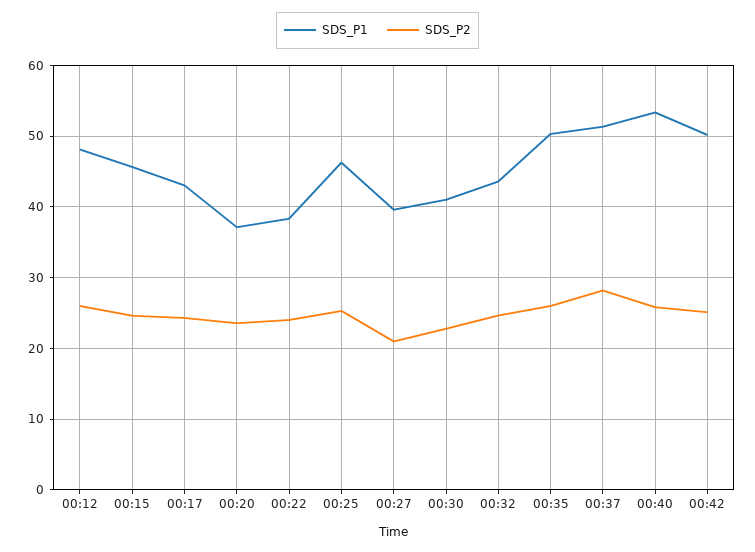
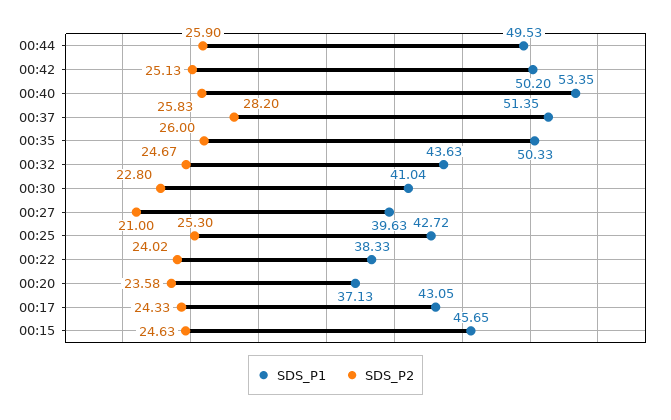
SDS_P1, 00:12: 48 -> none
SDS_P2, 00:12: 26 -> none
SDS_P1, 00:25: 46 -> 42.72
SDS_P1, 00:44: none -> 49.53
SDS_P2, 00:44: none -> 25.9

